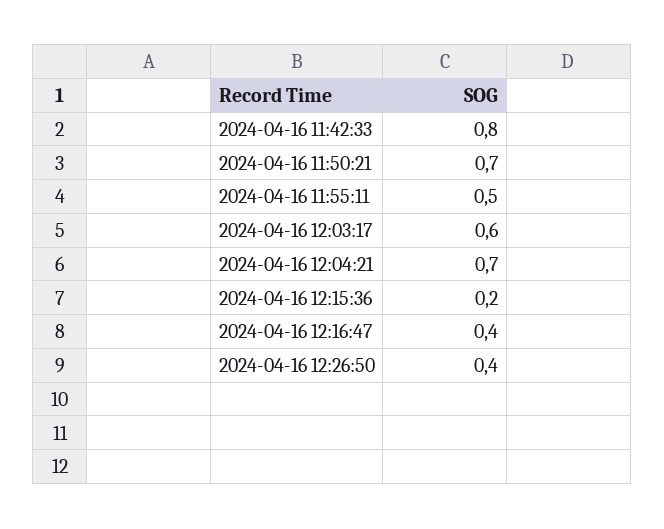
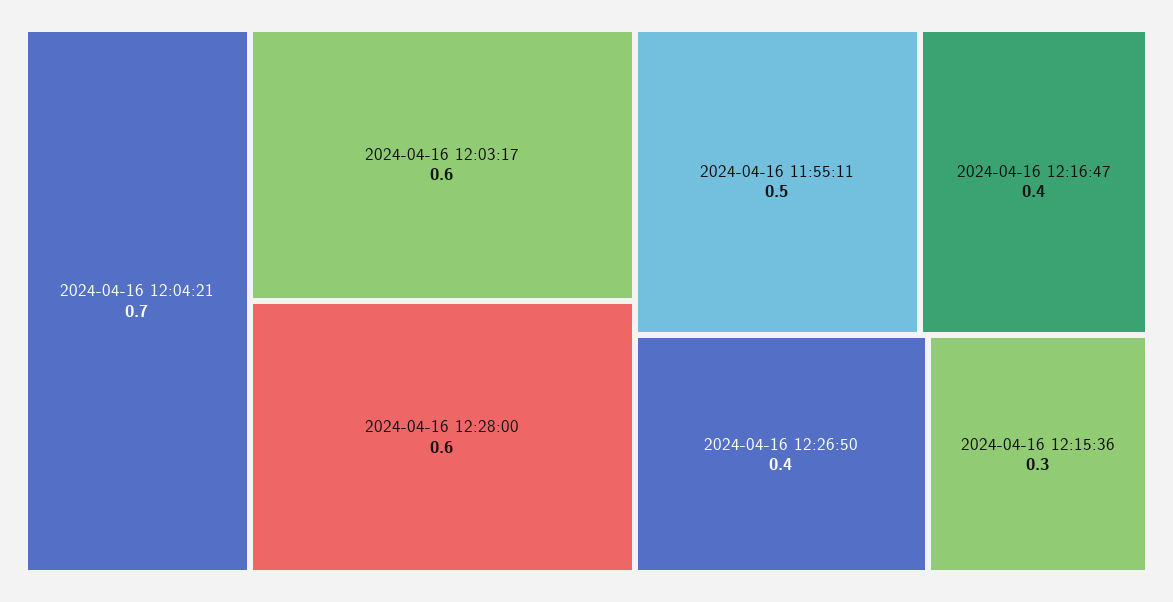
2024-04-16 11:42:33: 0.8 -> none
2024-04-16 11:50:21: 0.7 -> none
2024-04-16 12:15:36: 0.2 -> 0.3
2024-04-16 12:28:00: none -> 0.6

